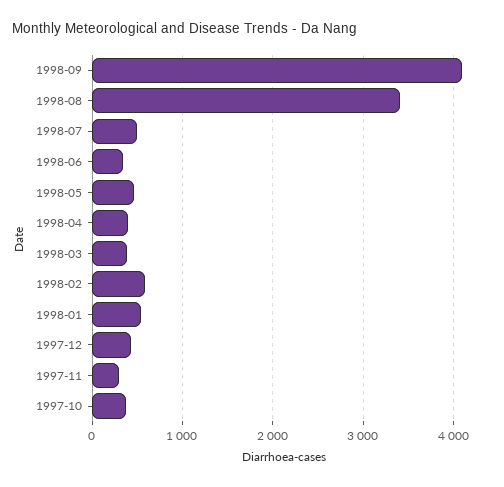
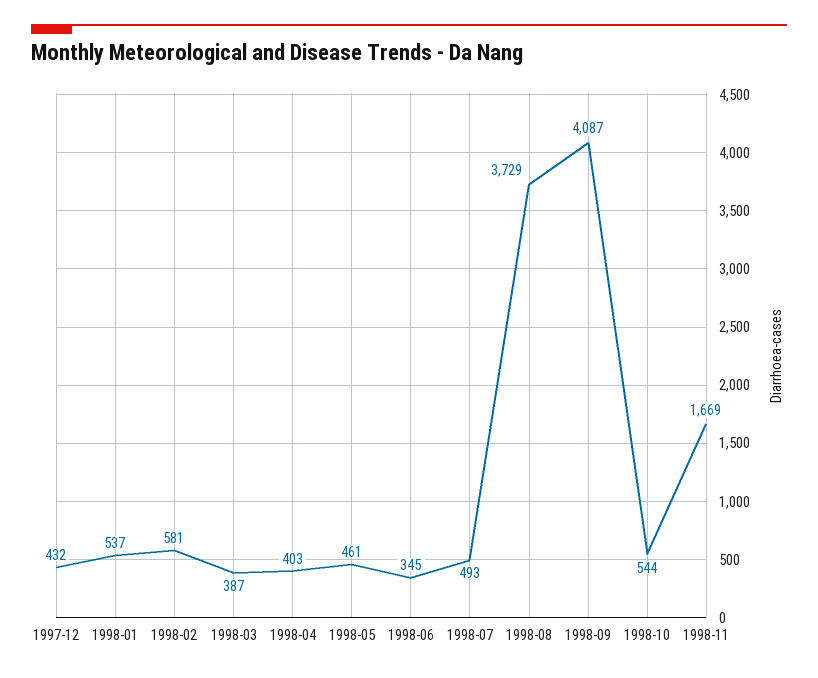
1998-08: 3400 -> 3729
1997-11: 300 -> none
1997-10: 400 -> none
1998-10: none -> 544
1998-11: none -> 1669

